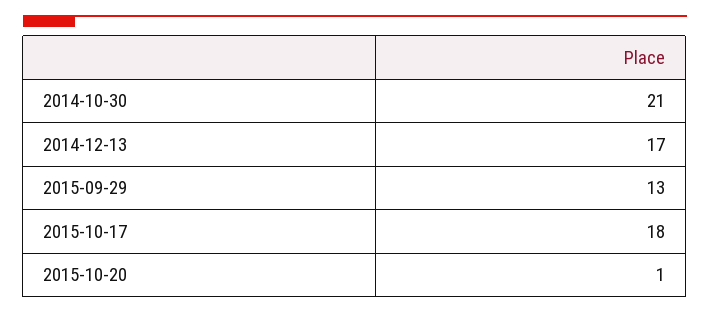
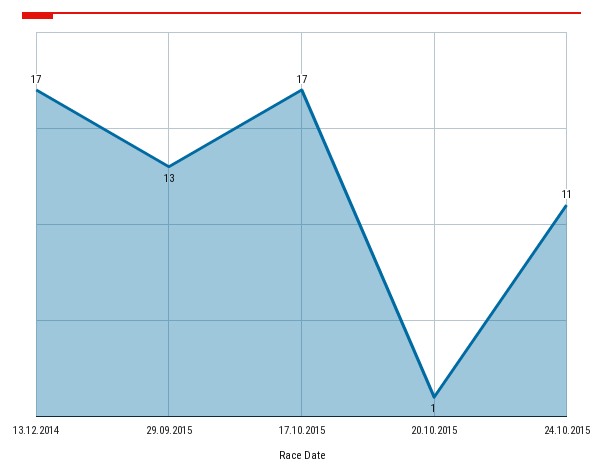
2014-10-30: 21 -> none
2015-10-17: 18 -> 17
24.10.2015: none -> 11

